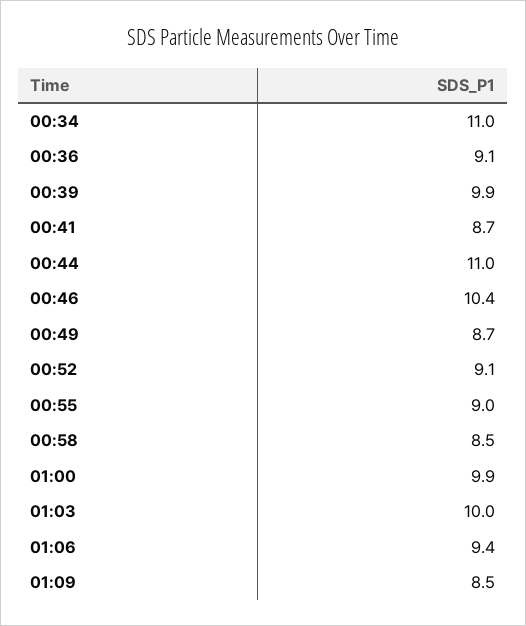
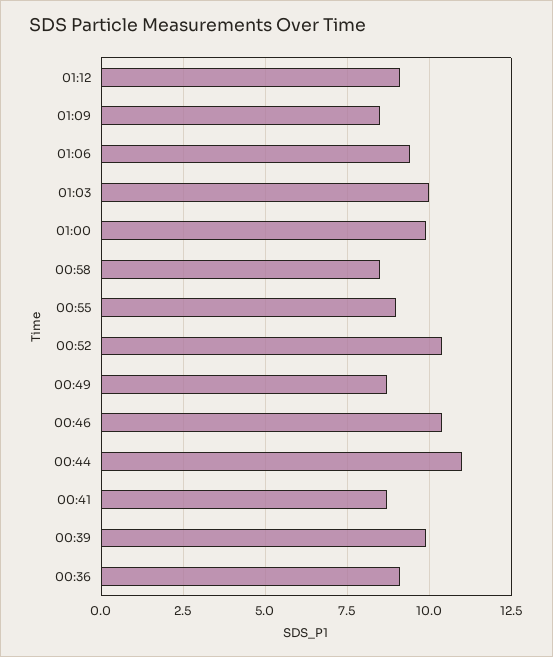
00:34: 11 -> none
00:52: 9.1 -> 10.5
01:12: none -> 9

